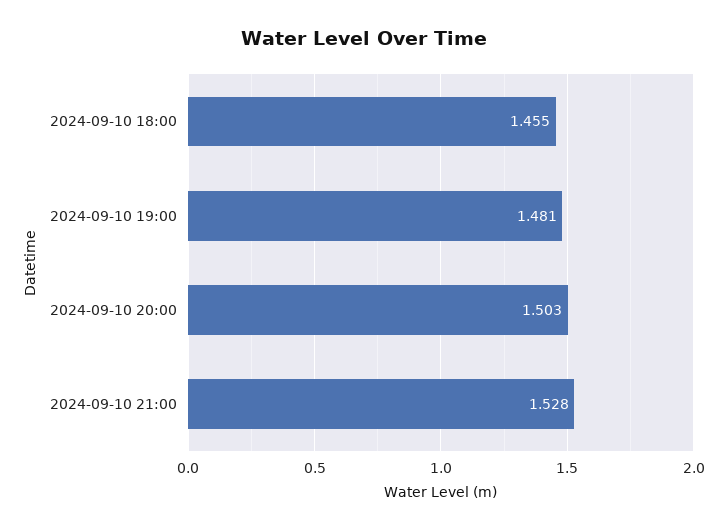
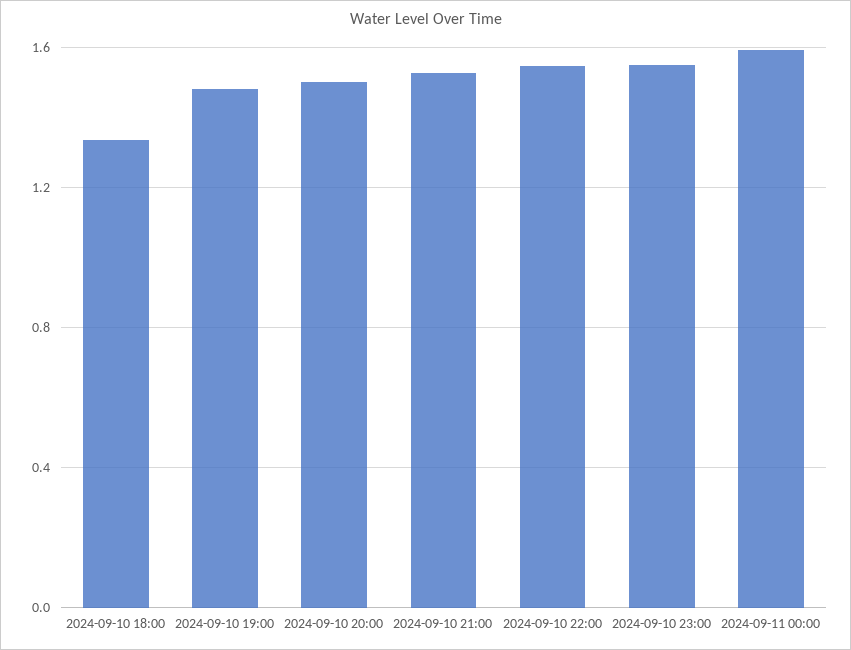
2024-09-10 18:00: 1.455 -> 1.35
2024-09-10 22:00: none -> 1.55
2024-09-10 23:00: none -> 1.55
2024-09-11 00:00: none -> 1.6

